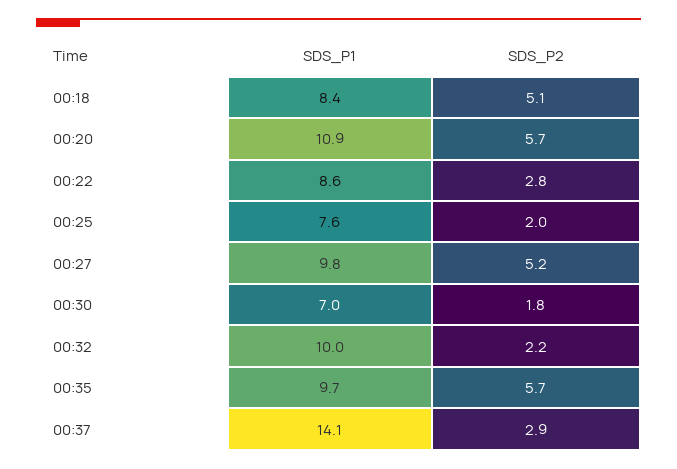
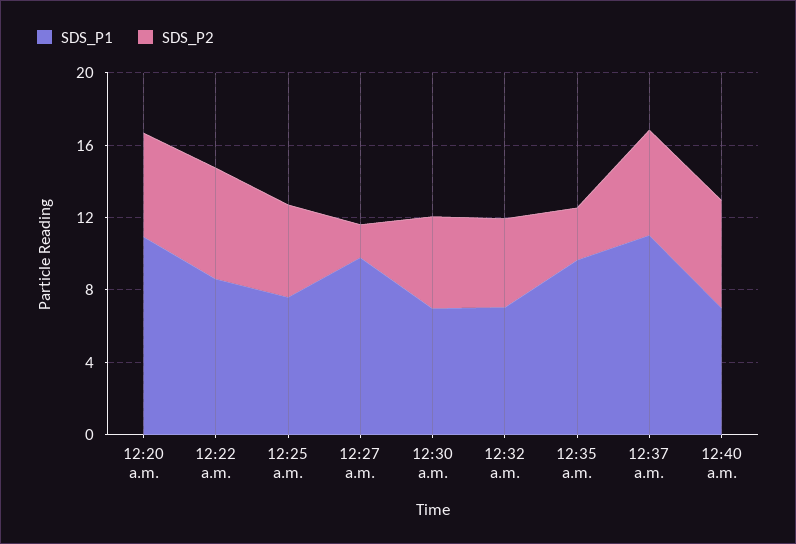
SDS_P1, 00:18: 8.4 -> none
SDS_P2, 00:18: 5.1 -> none
SDS_P2, 00:22: 2.8 -> 6
SDS_P2, 00:25: 2 -> 5
SDS_P2, 00:27: 5.2 -> 2
SDS_P2, 00:30: 1.8 -> 5
SDS_P1, 00:32: 10 -> 7
SDS_P2, 00:32: 2.2 -> 5
SDS_P2, 00:35: 5.7 -> 3
SDS_P1, 00:37: 14.1 -> 11
SDS_P2, 00:37: 2.9 -> 6
SDS_P1, 12:40 a.m.: none -> 7
SDS_P2, 12:40 a.m.: none -> 6

